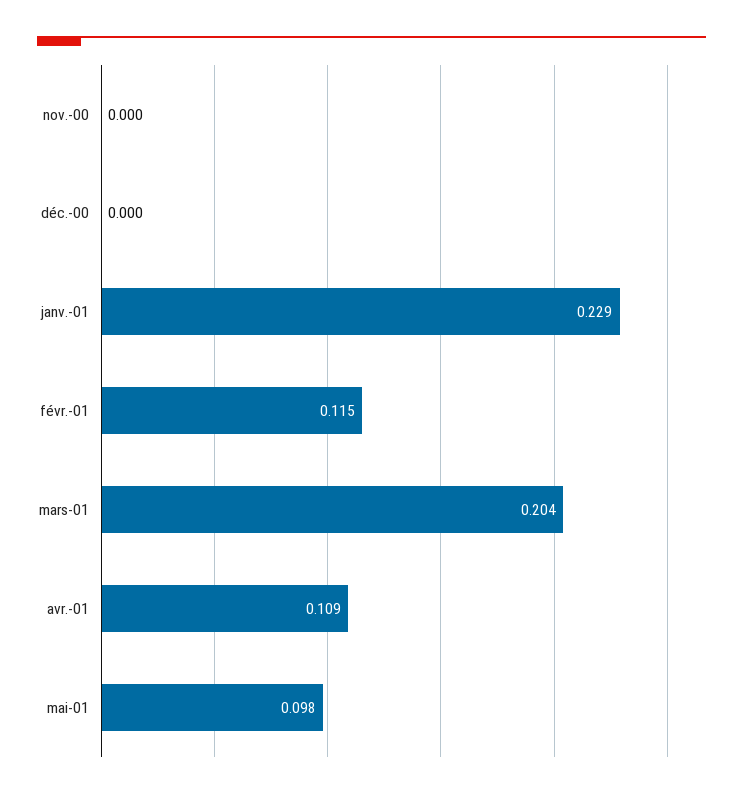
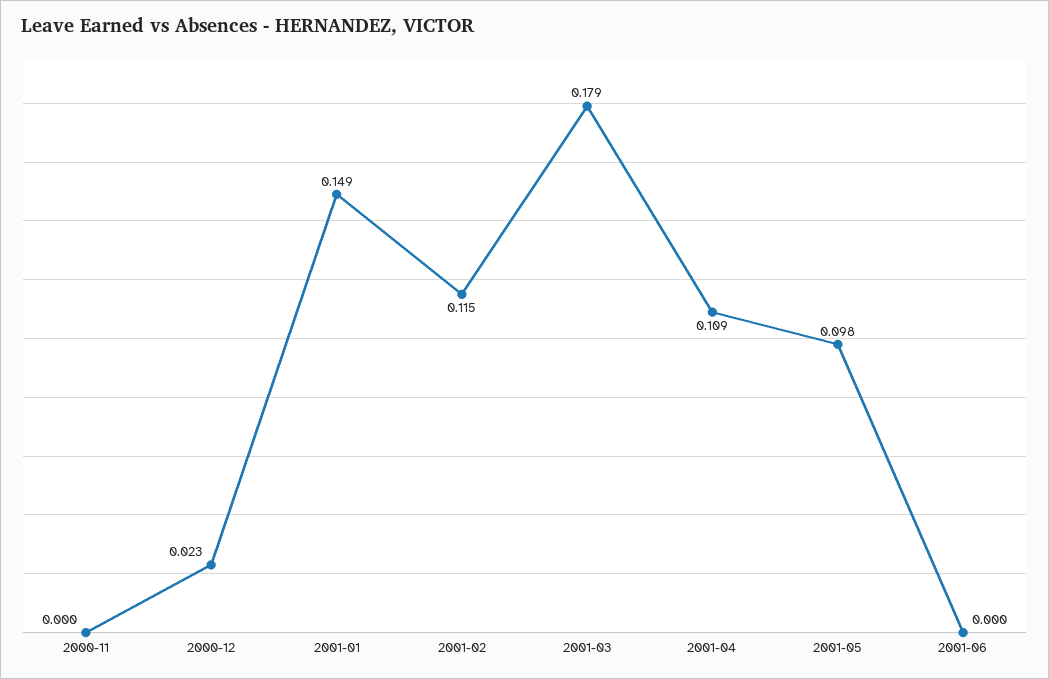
déc.-00: 0 -> 0.023
janv.-01: 0.229 -> 0.149
mars-01: 0.204 -> 0.179
2001-06: none -> 0

